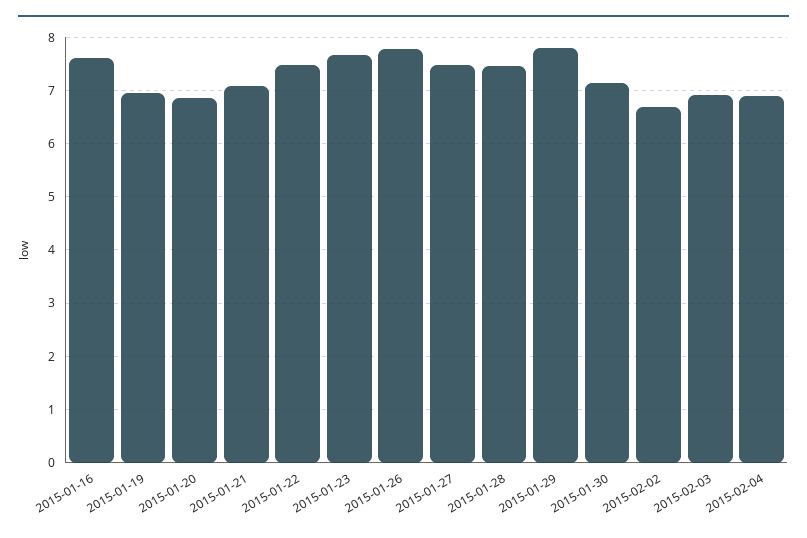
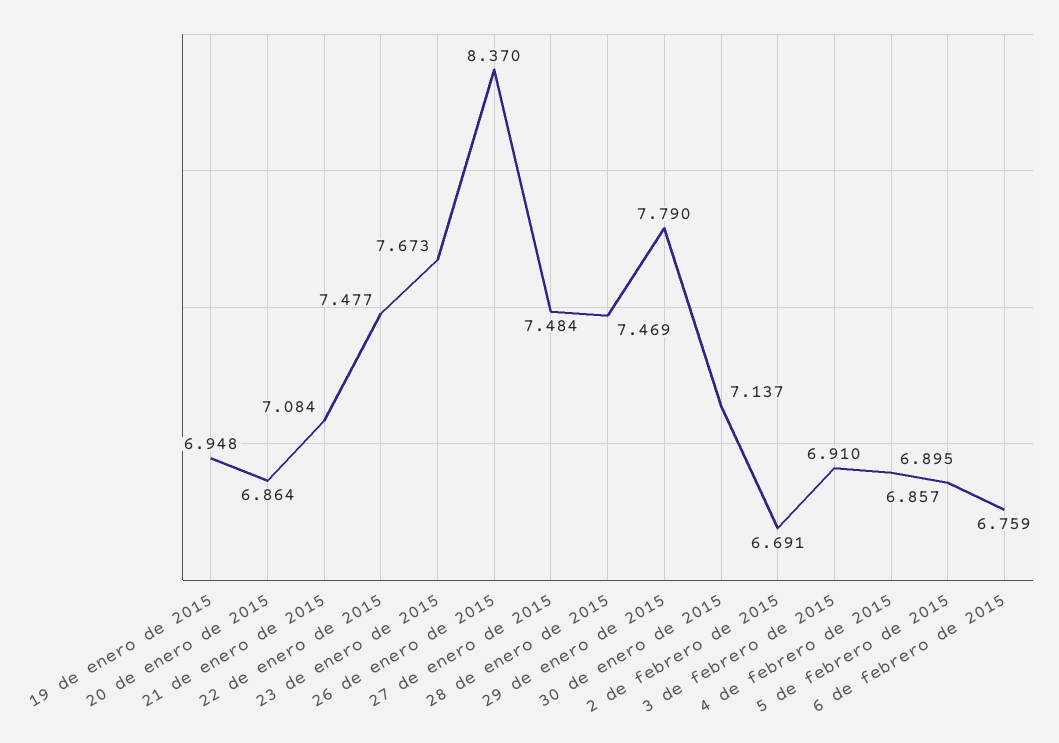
2015-01-16: 7.6 -> none
2015-01-26: 7.8 -> 8.37
5 de febrero de 2015: none -> 6.857
6 de febrero de 2015: none -> 6.759

